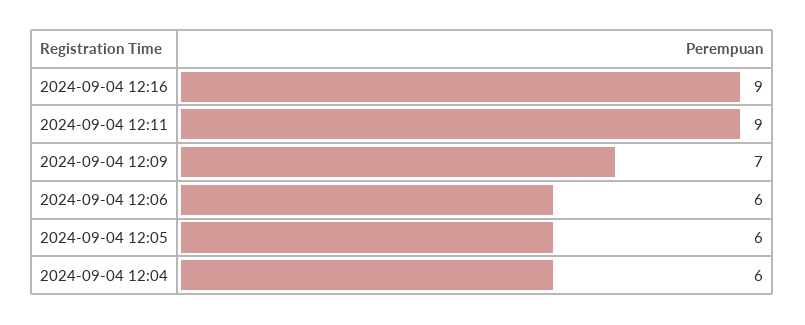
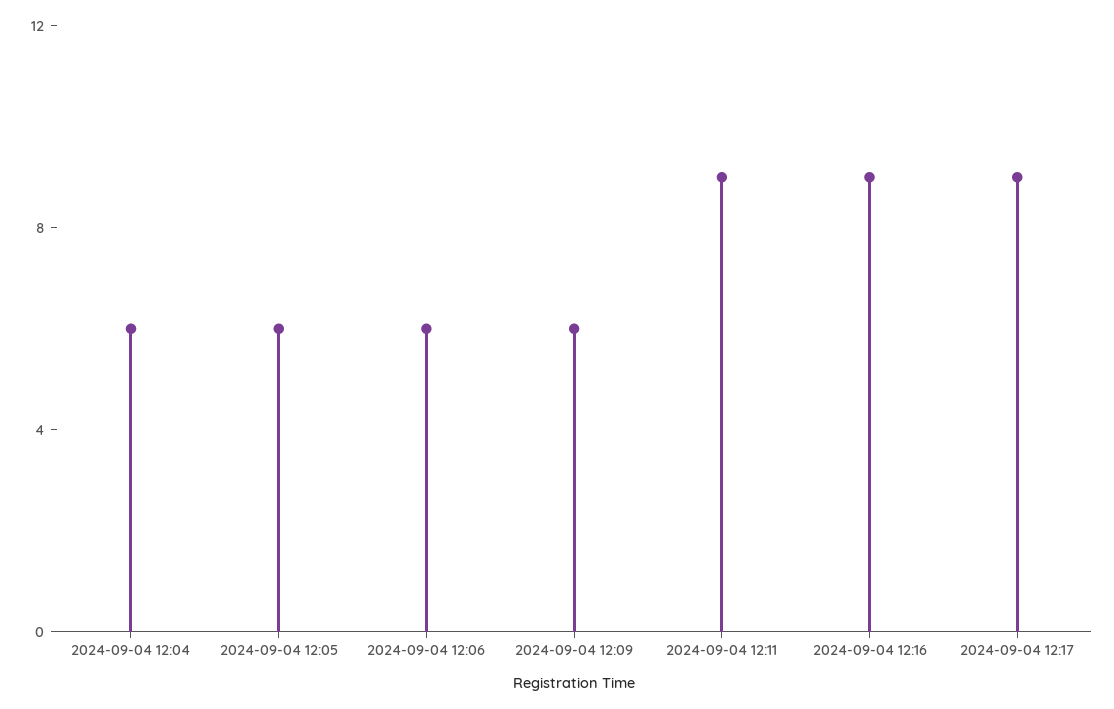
2024-09-04 12:09: 7 -> 6
2024-09-04 12:17: none -> 9

